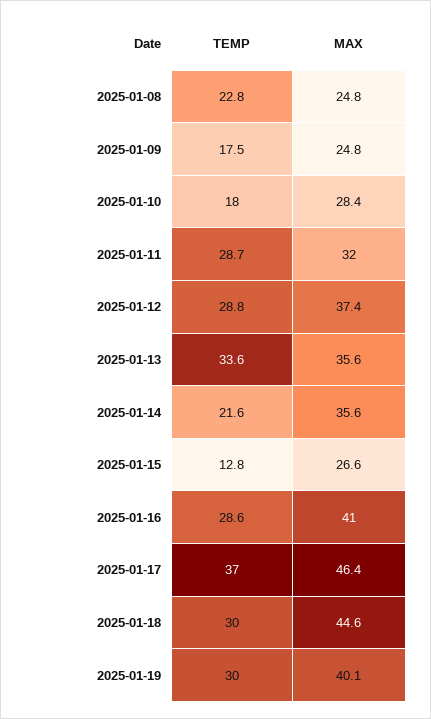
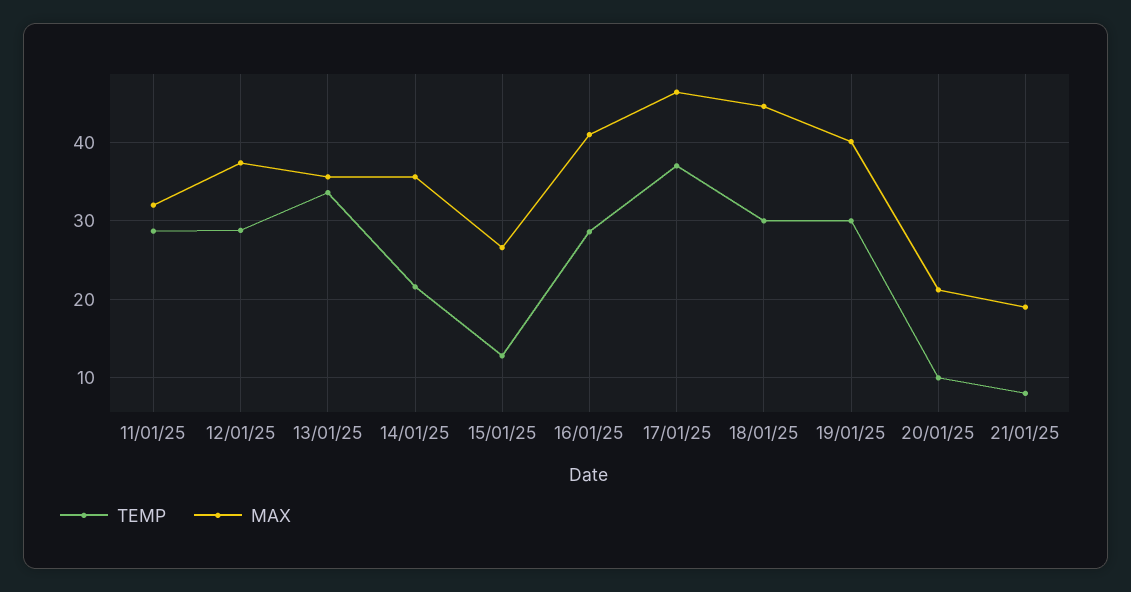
TEMP, 2025-01-08: 22.8 -> none
MAX, 2025-01-08: 24.8 -> none
TEMP, 2025-01-09: 17.5 -> none
MAX, 2025-01-09: 24.8 -> none
TEMP, 2025-01-10: 18 -> none
MAX, 2025-01-10: 28.4 -> none
TEMP, 20/01/25: none -> 10
MAX, 20/01/25: none -> 21
TEMP, 21/01/25: none -> 8
MAX, 21/01/25: none -> 19

